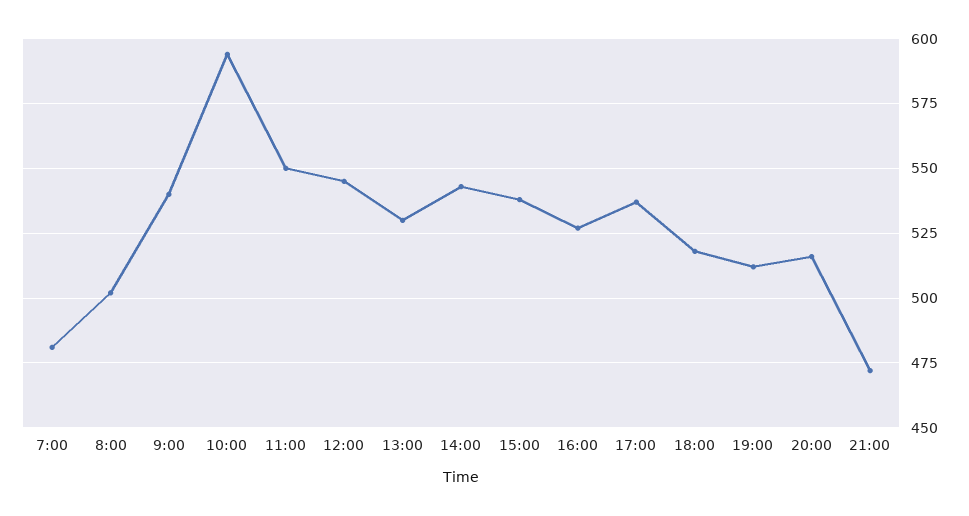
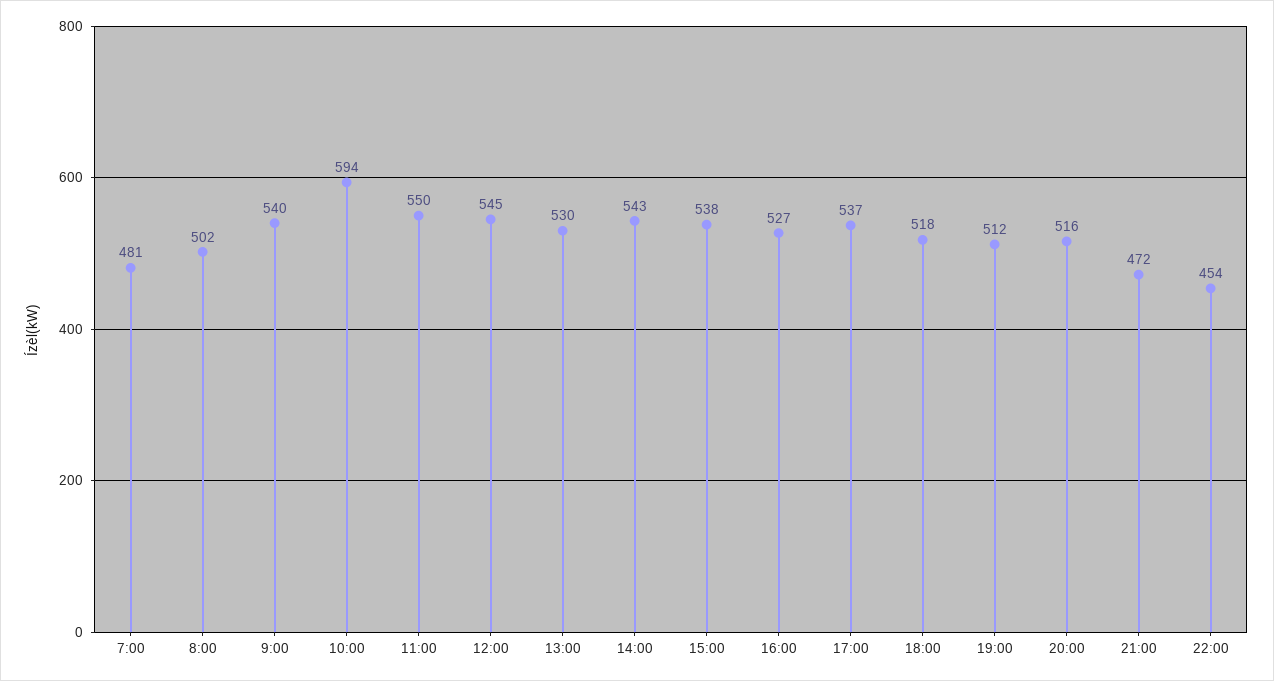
22:00: none -> 454

